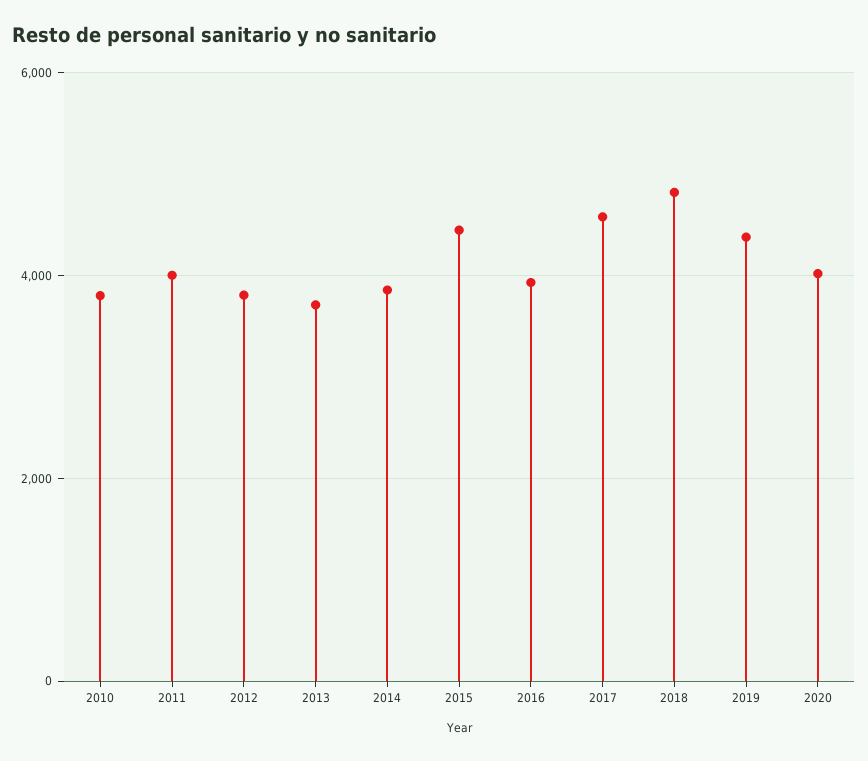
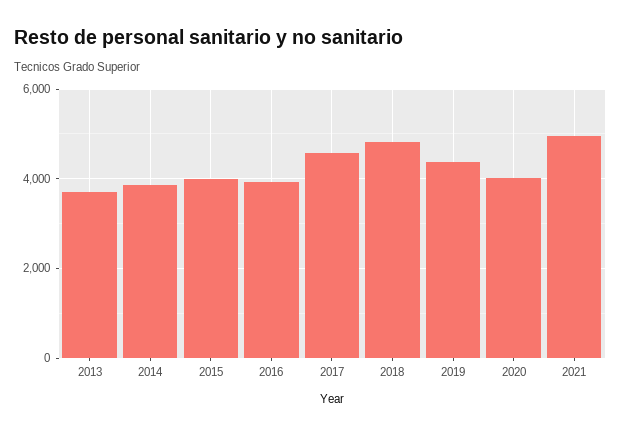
2010: 3800 -> none
2011: 4000 -> none
2012: 3800 -> none
2015: 4400 -> 4000
2021: none -> 5000

